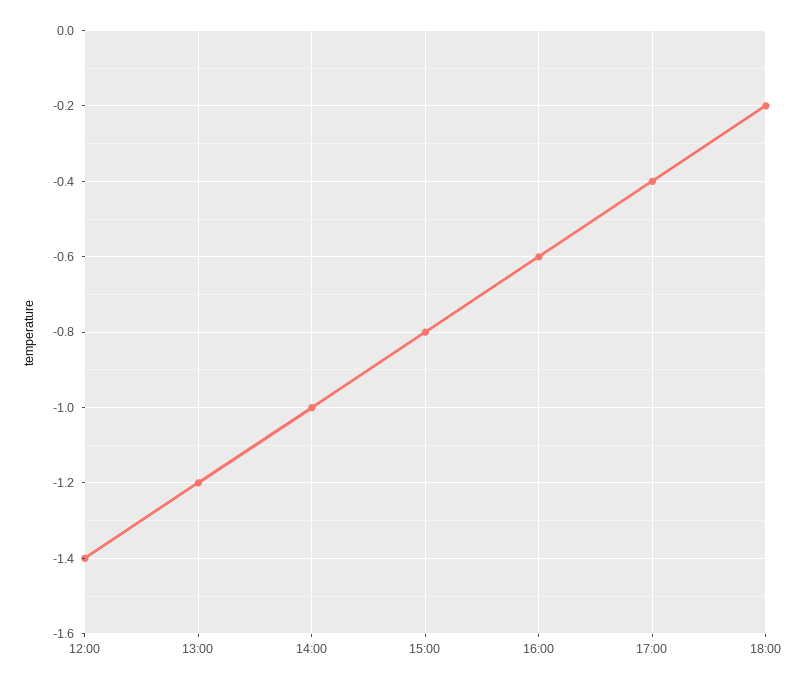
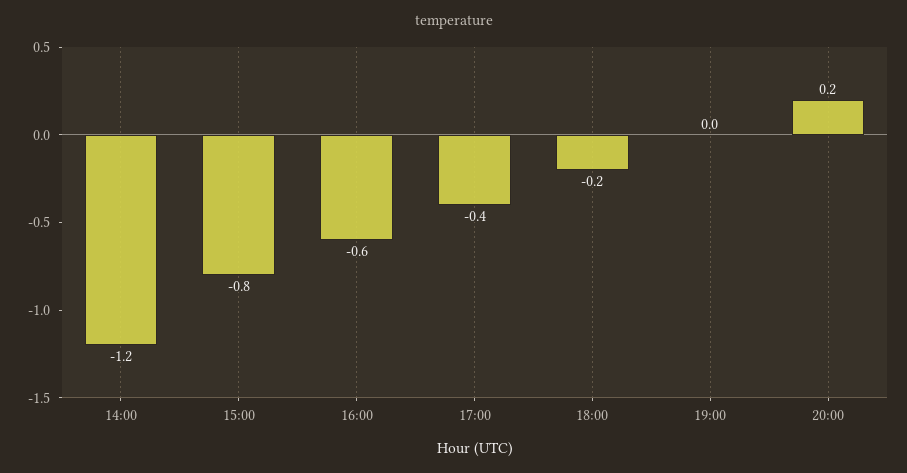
12:00: -1.4 -> none
13:00: -1.2 -> none
14:00: -1 -> -1.2
19:00: none -> 0
20:00: none -> 0.2

